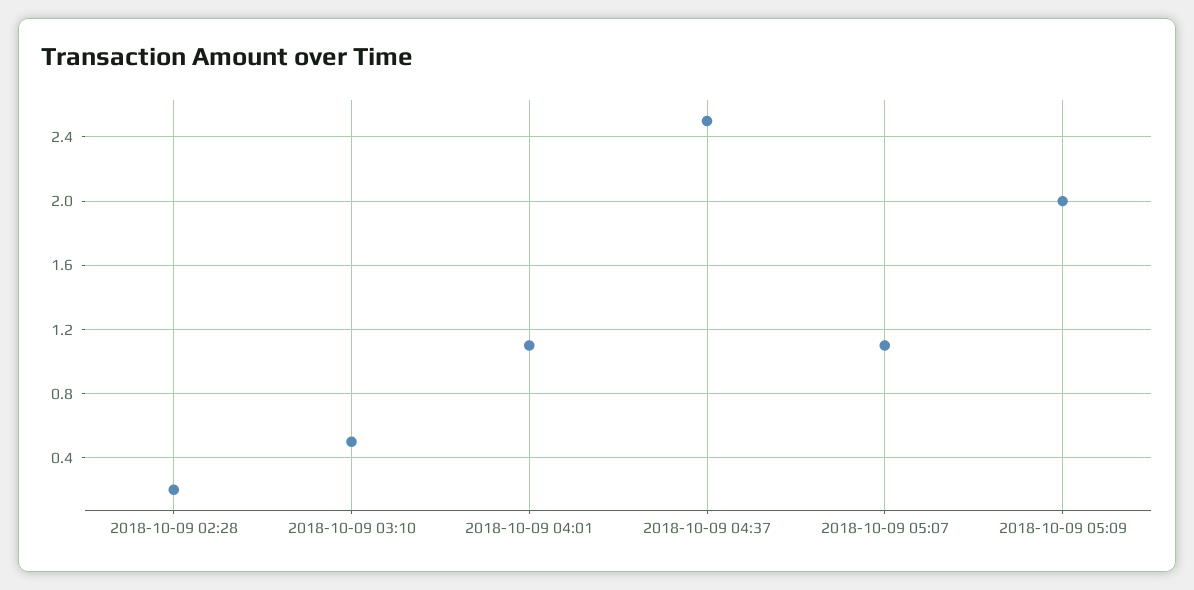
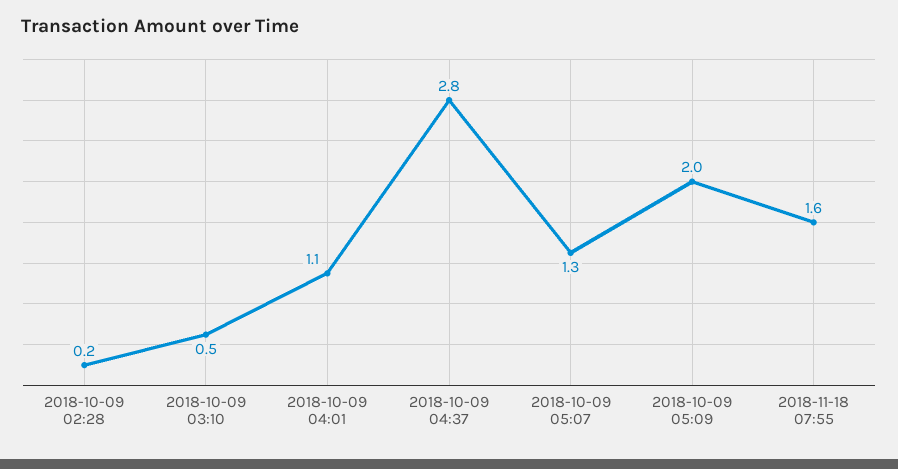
2018-10-09 04:37: 2.5 -> 2.8
2018-10-09 05:07: 1.1 -> 1.3
2018-11-18 07:55: none -> 1.6

